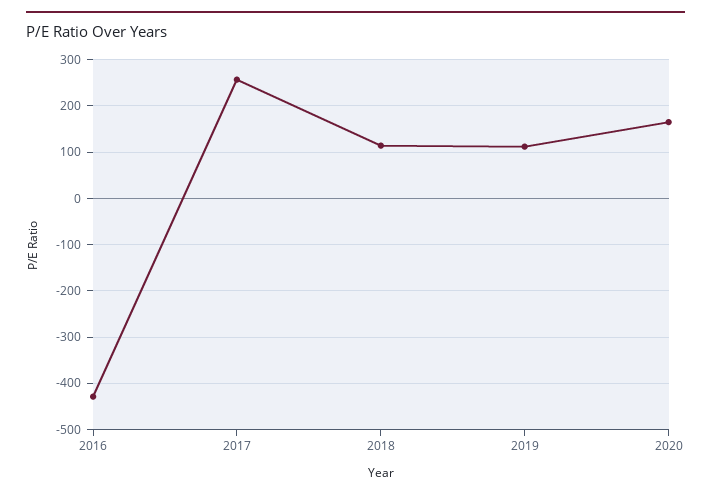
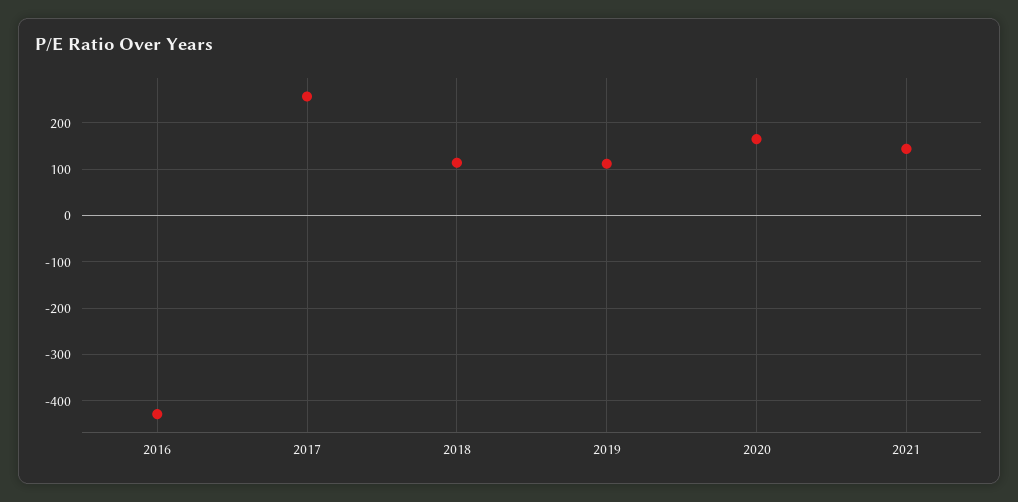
2021: none -> 140

